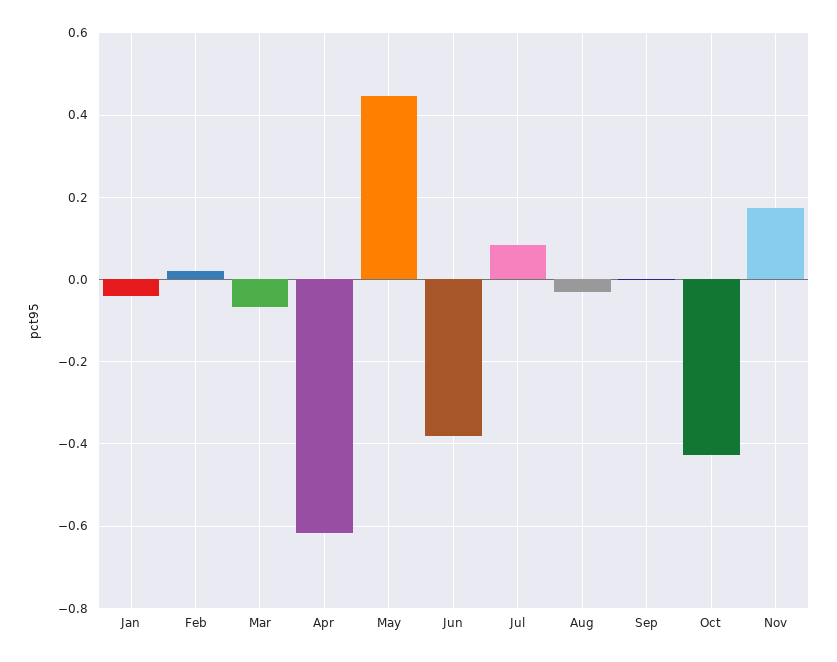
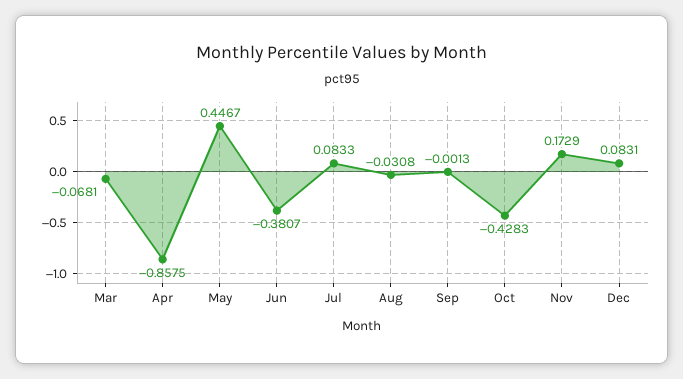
Jan: -0.04 -> none
Feb: 0.02 -> none
Apr: -0.62 -> -0.8575
Dec: none -> 0.0831

